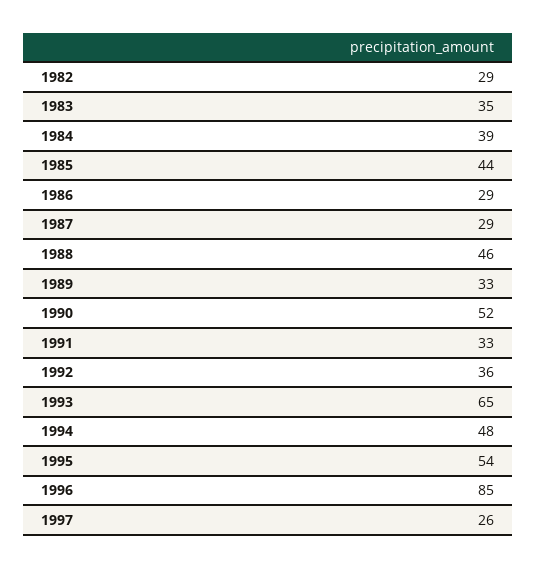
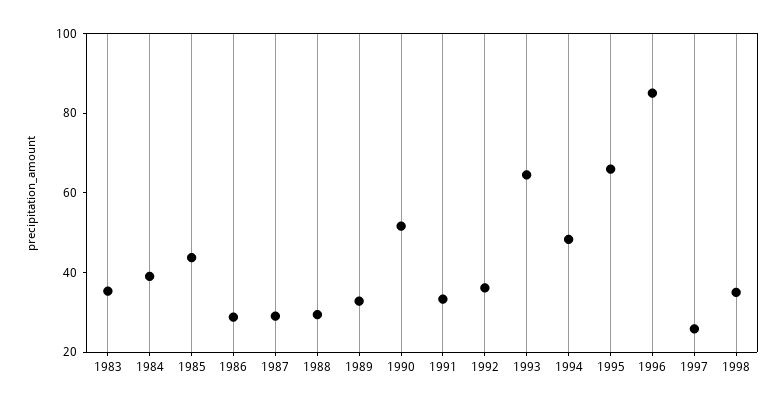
1982: 29 -> none
1988: 46 -> 30
1995: 54 -> 65
1998: none -> 35

